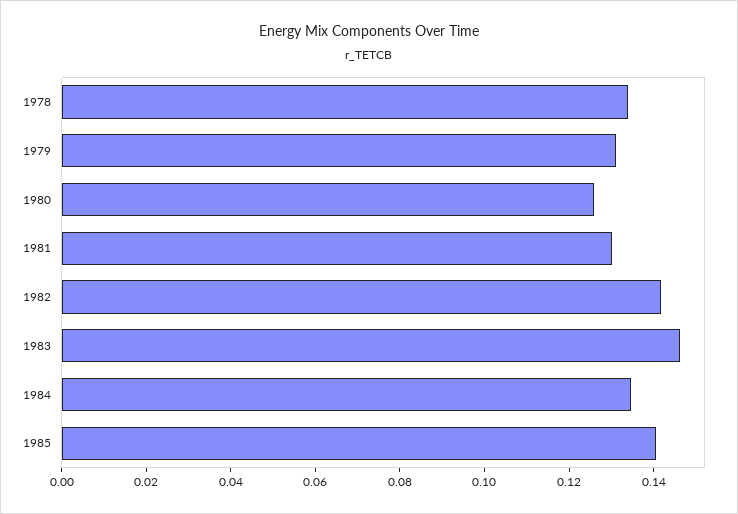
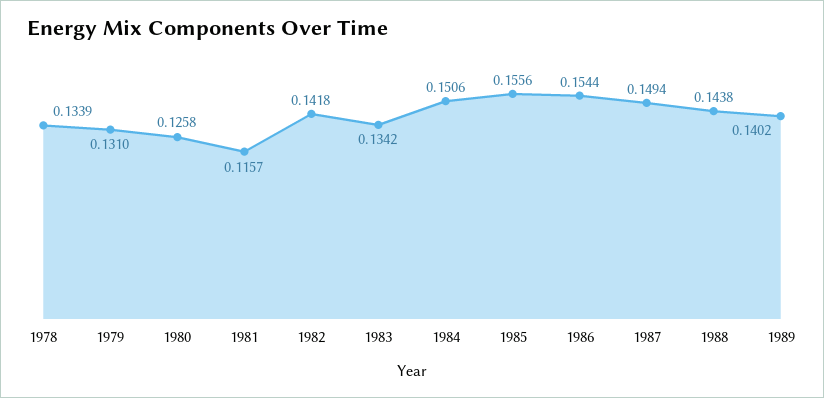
1981: 0.13 -> 0.1157
1983: 0.145 -> 0.1342
1984: 0.135 -> 0.1506
1985: 0.14 -> 0.1556
1986: none -> 0.1544
1987: none -> 0.1494
1988: none -> 0.1438
1989: none -> 0.1402

